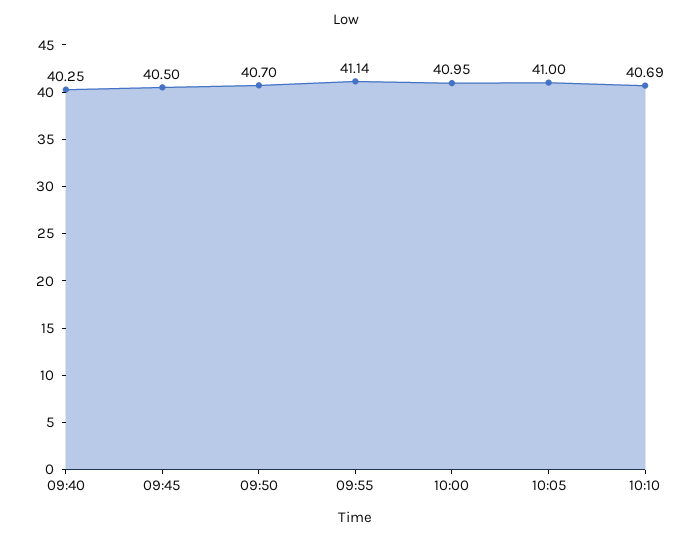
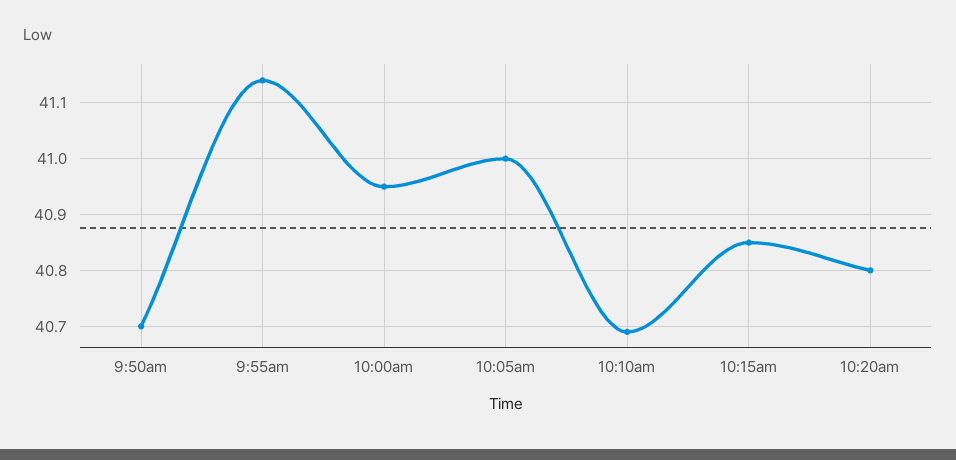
09:40: 40.25 -> none
09:45: 40.5 -> none
10:15am: none -> 40.85
10:20am: none -> 40.8

